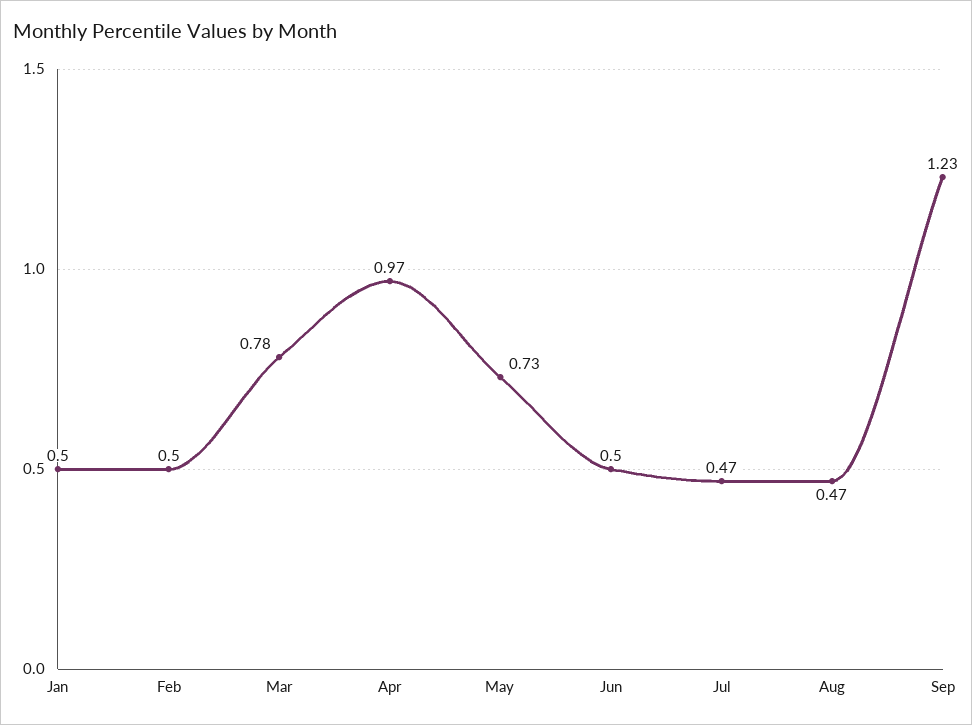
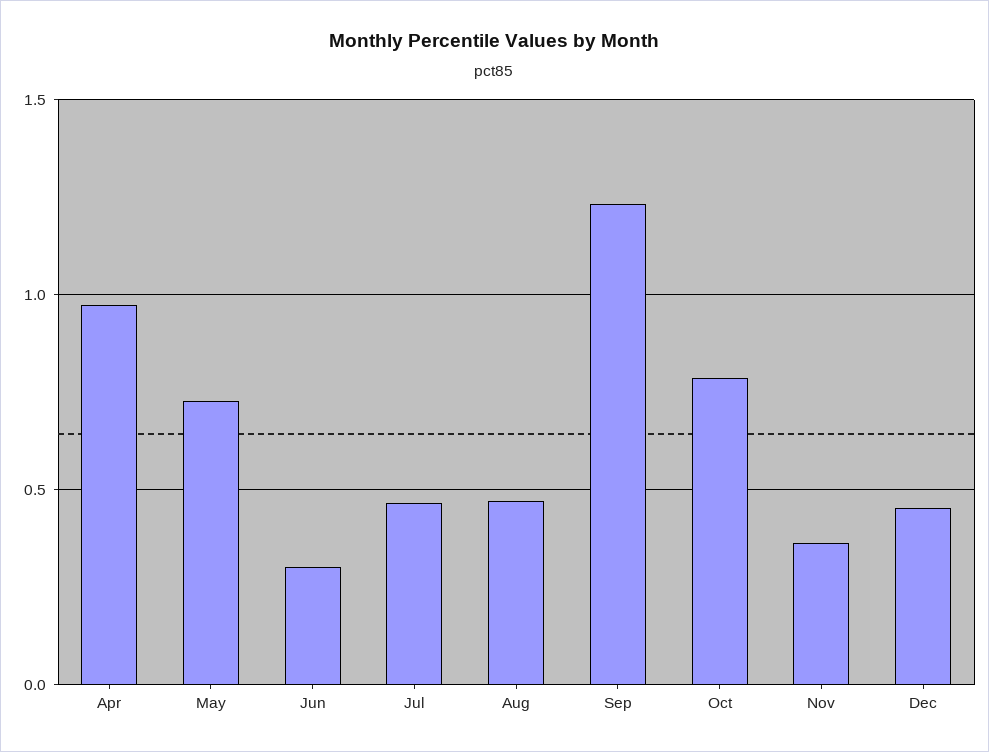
Jan: 0.5 -> none
Feb: 0.5 -> none
Mar: 0.78 -> none
Jun: 0.5 -> 0.3
Oct: none -> 0.8
Nov: none -> 0.35
Dec: none -> 0.45

